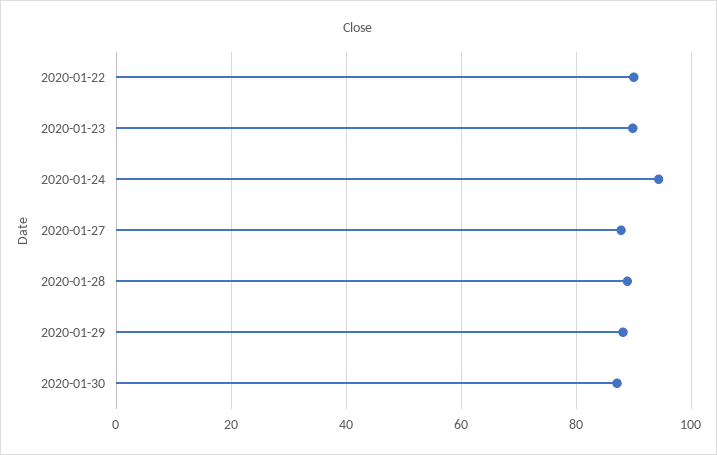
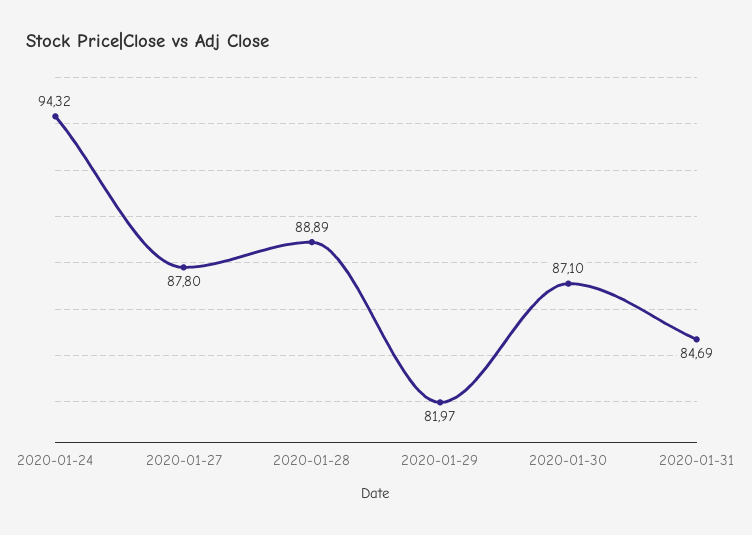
2020-01-22: 90 -> none
2020-01-23: 90 -> none
2020-01-29: 88 -> 81.97
2020-01-31: none -> 84.69

